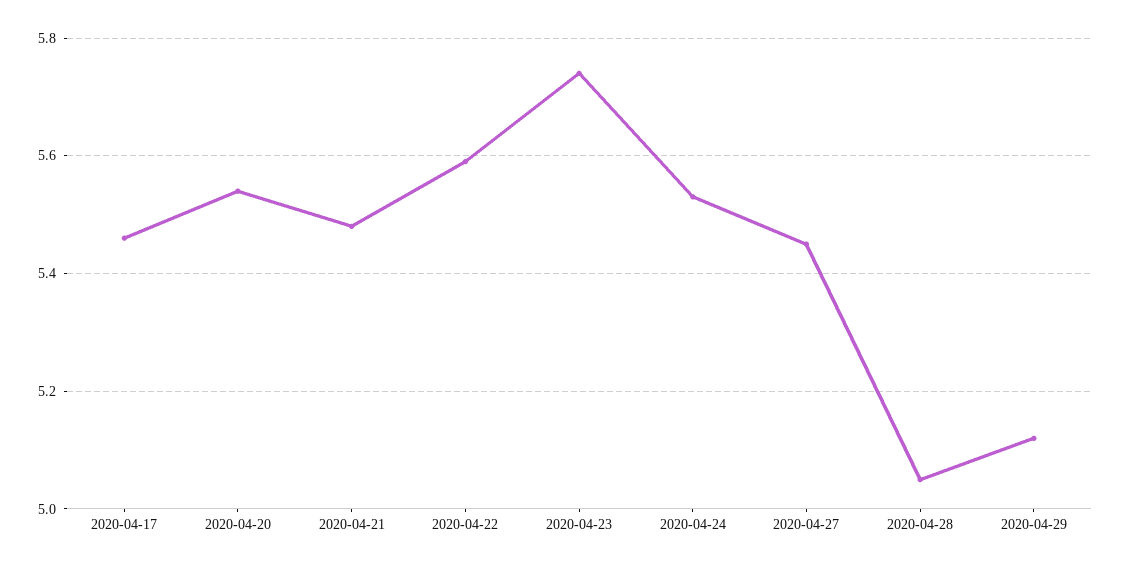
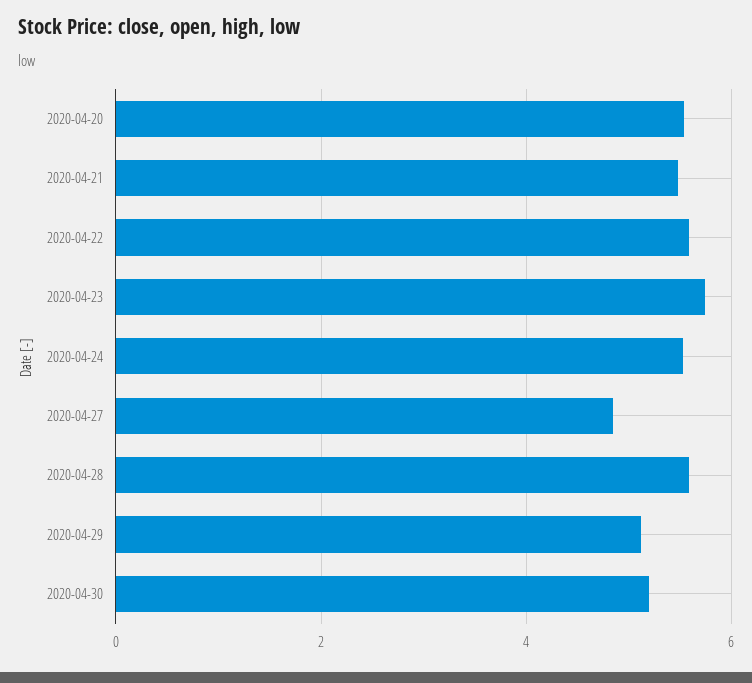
2020-04-17: 5.45 -> none
2020-04-27: 5.45 -> 4.8
2020-04-28: 5.05 -> 5.6
2020-04-30: none -> 5.2

